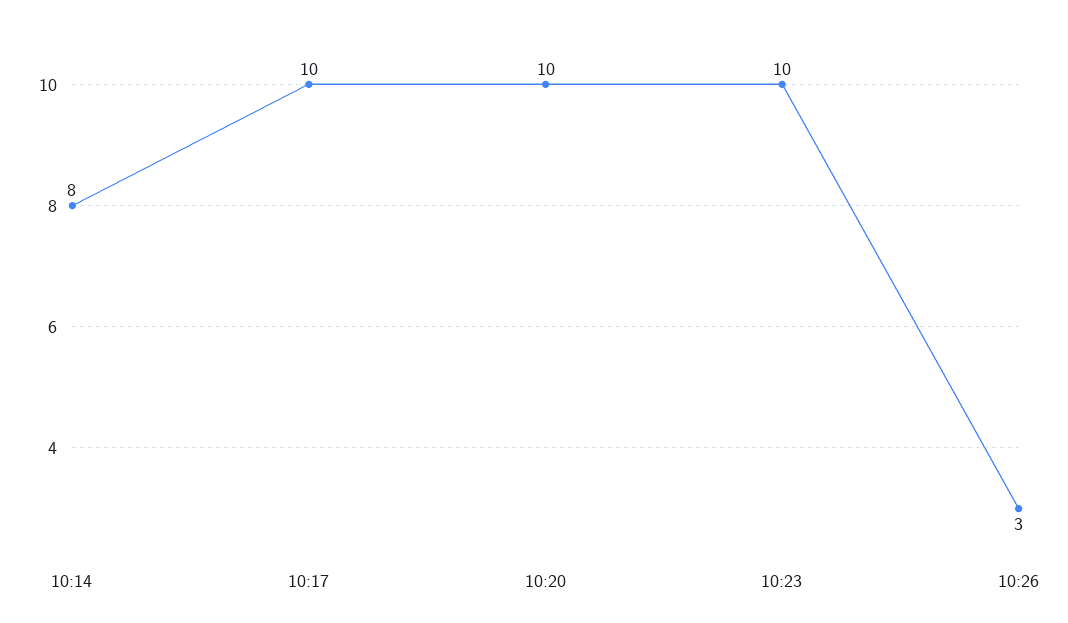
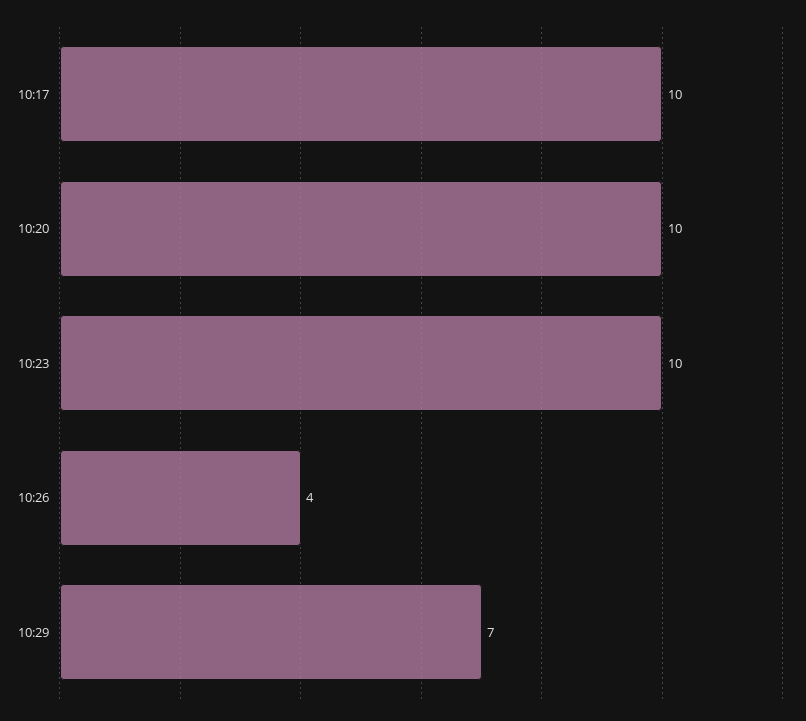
10:14: 8 -> none
10:26: 3 -> 4
10:29: none -> 7

